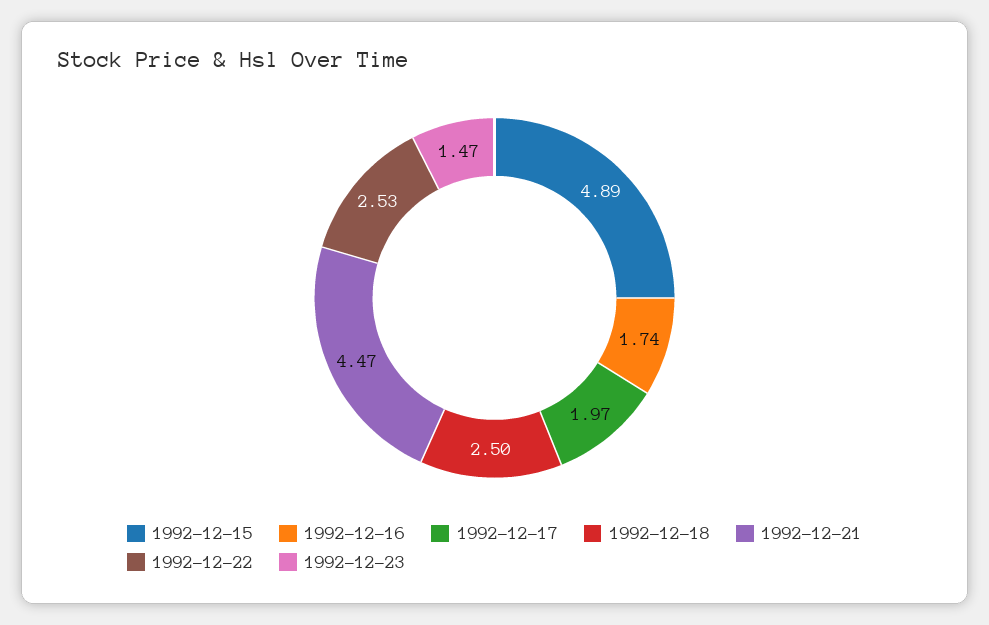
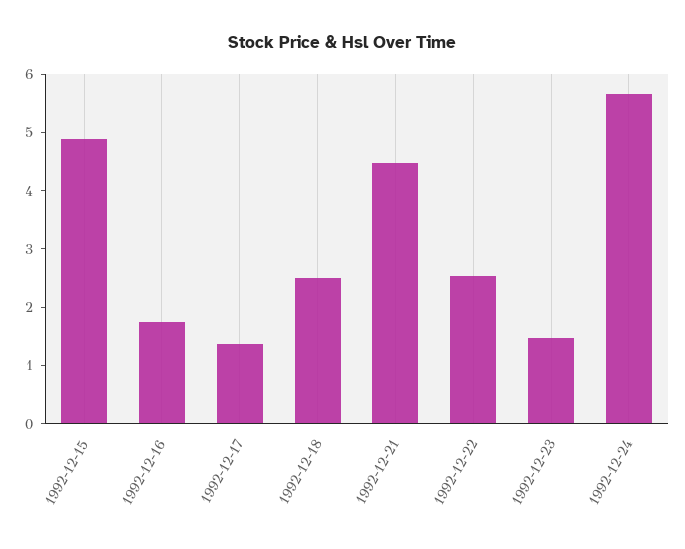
1992-12-17: 1.97 -> 1.4
1992-12-24: none -> 5.6

